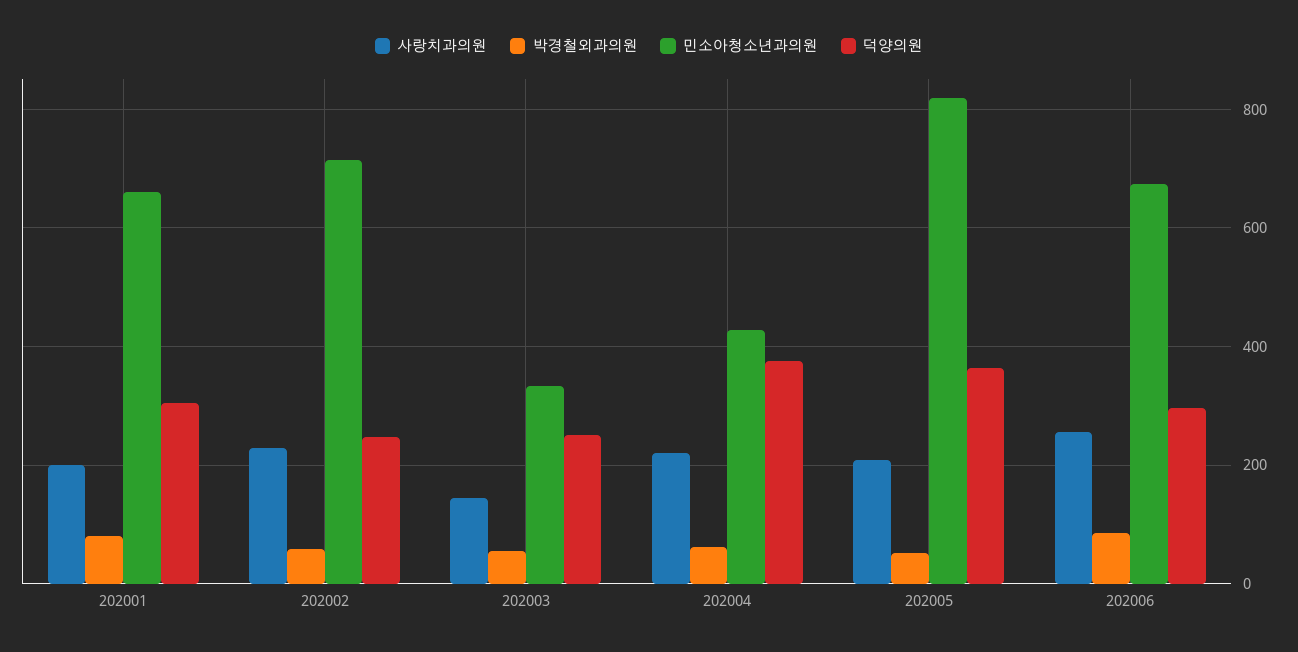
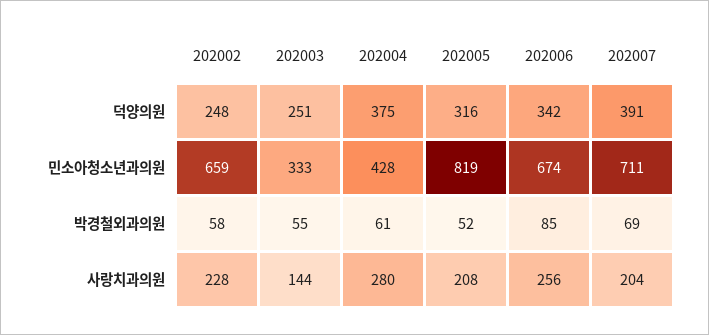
사랑치과의원, 202001: 200 -> none
박경철외과의원, 202001: 80 -> none
민소아청소년과의원, 202001: 660 -> none
덕양의원, 202001: 300 -> none
민소아청소년과의원, 202002: 720 -> 659
사랑치과의원, 202004: 220 -> 280
덕양의원, 202005: 360 -> 316
덕양의원, 202006: 300 -> 342
덕양의원, 202007: none -> 391
민소아청소년과의원, 202007: none -> 711
박경철외과의원, 202007: none -> 69
사랑치과의원, 202007: none -> 204

